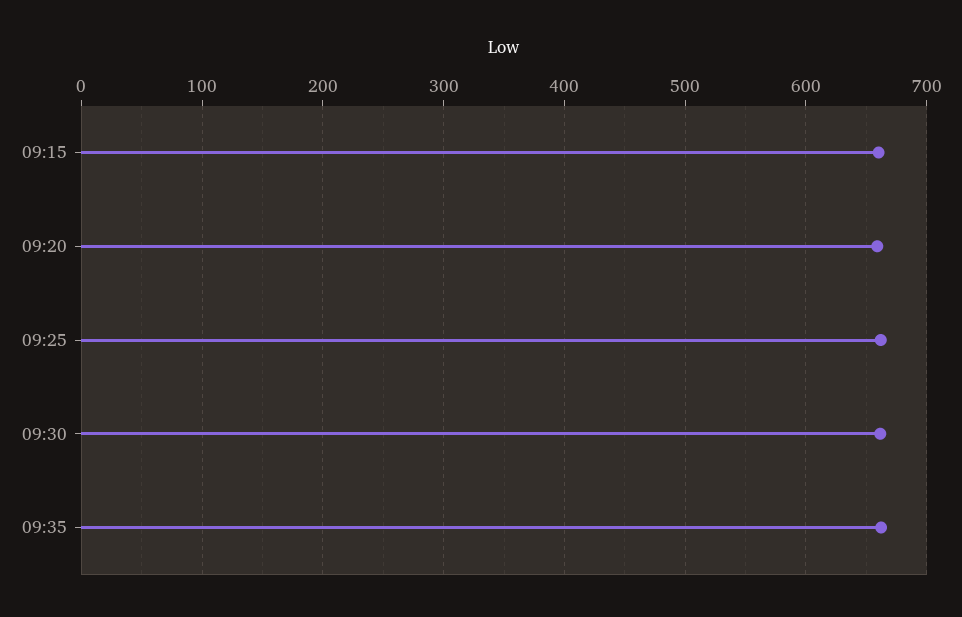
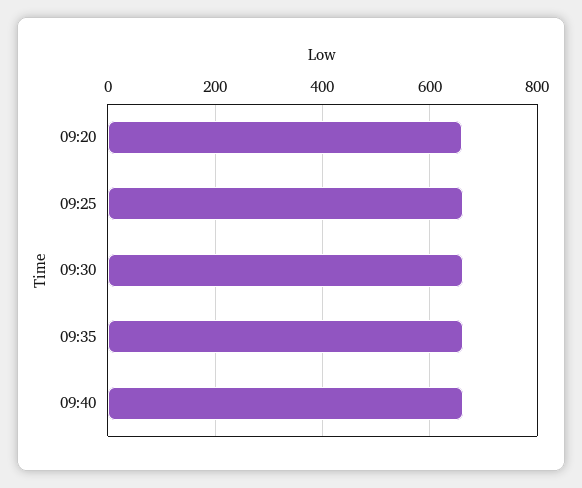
09:15: 660 -> none
09:40: none -> 660

